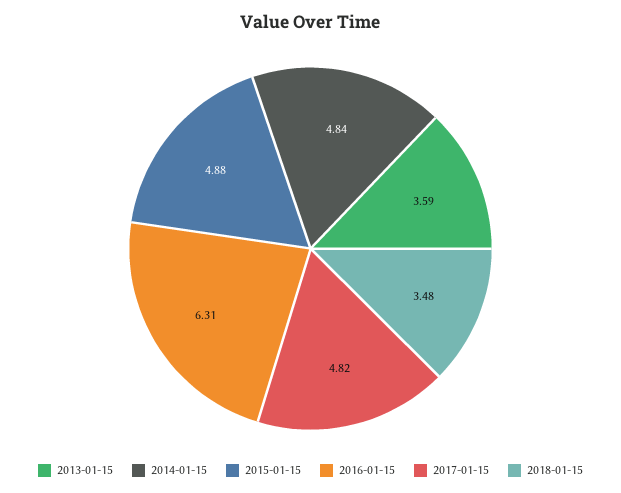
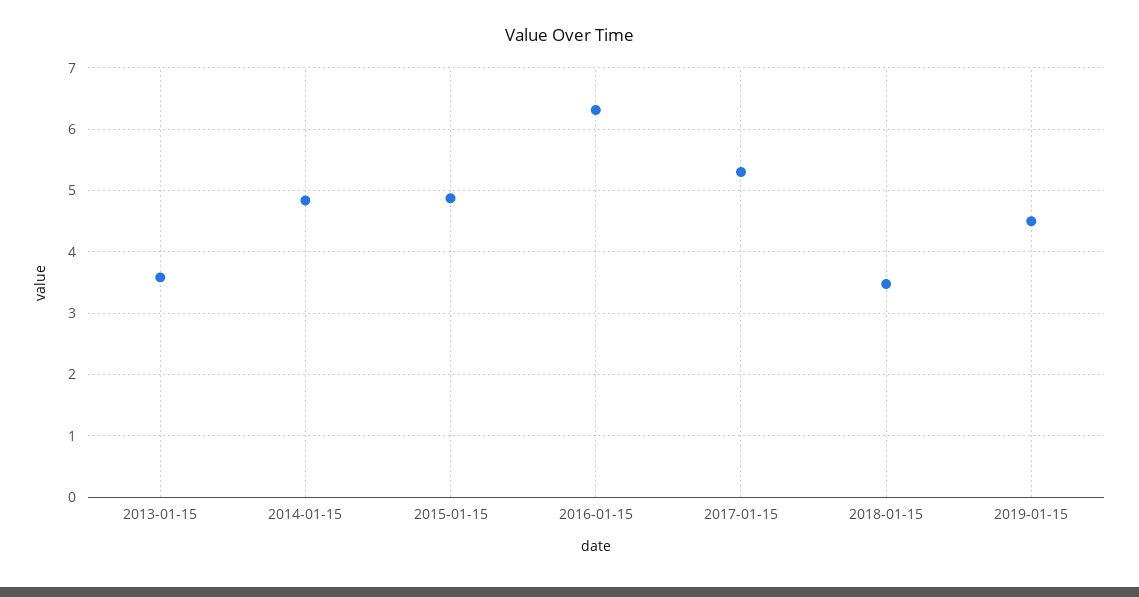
2017-01-15: 4.82 -> 5.3
2019-01-15: none -> 4.5

